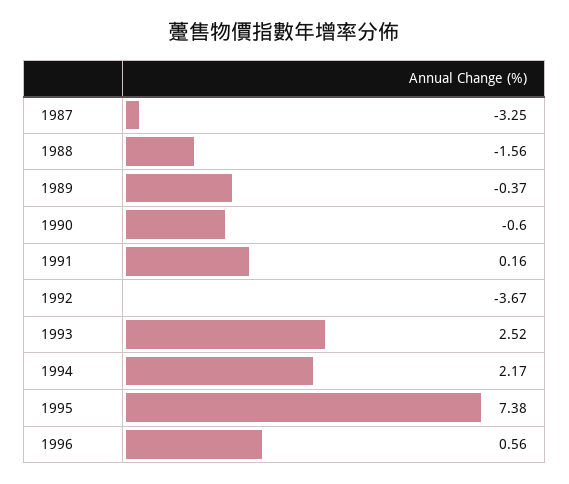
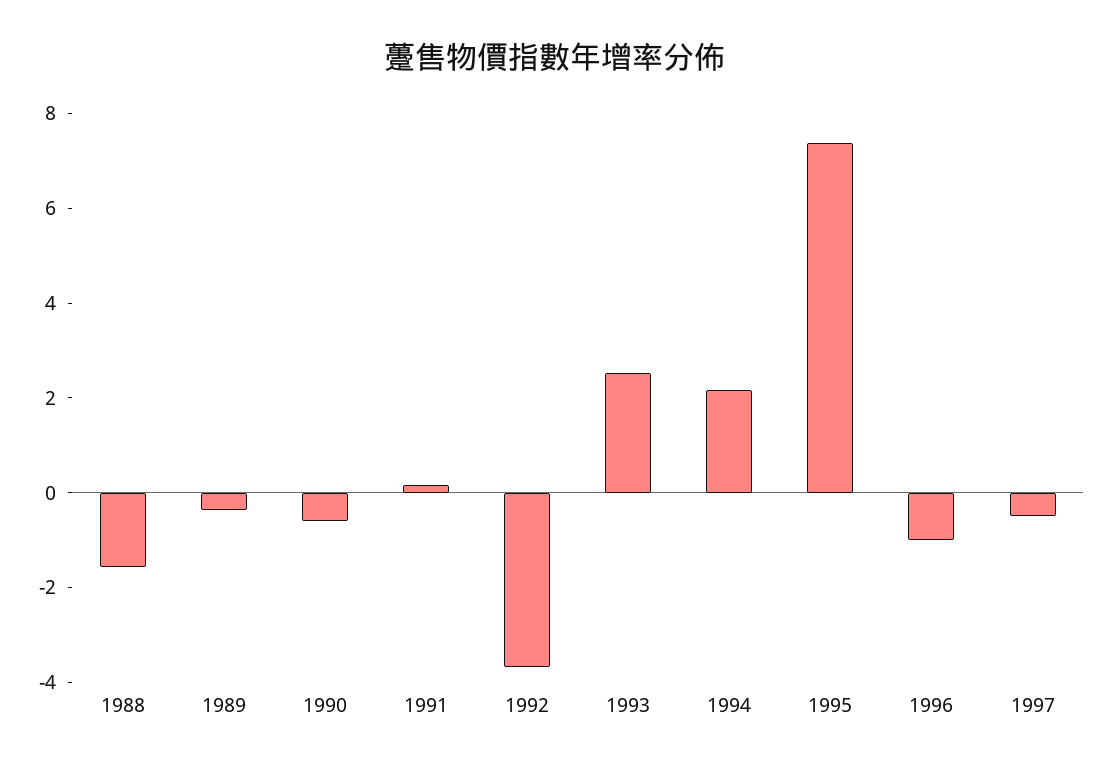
1987: -3.25 -> none
1996: 0.56 -> -1
1997: none -> -0.5

